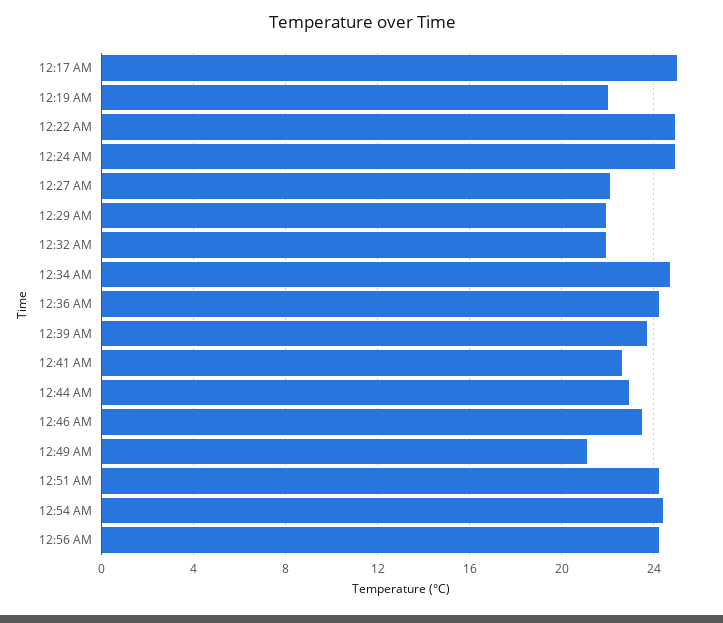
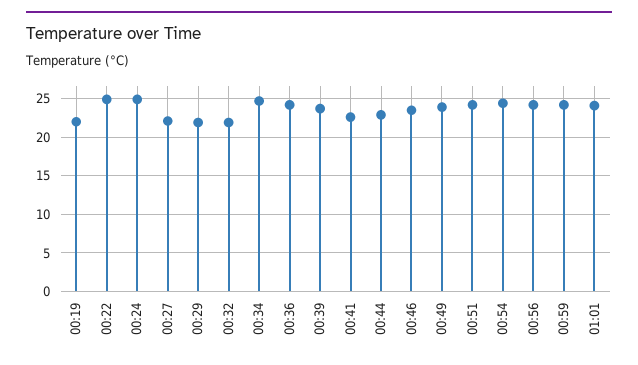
12:17 AM: 25 -> none
12:49 AM: 21 -> 24
00:59: none -> 24
01:01: none -> 24

